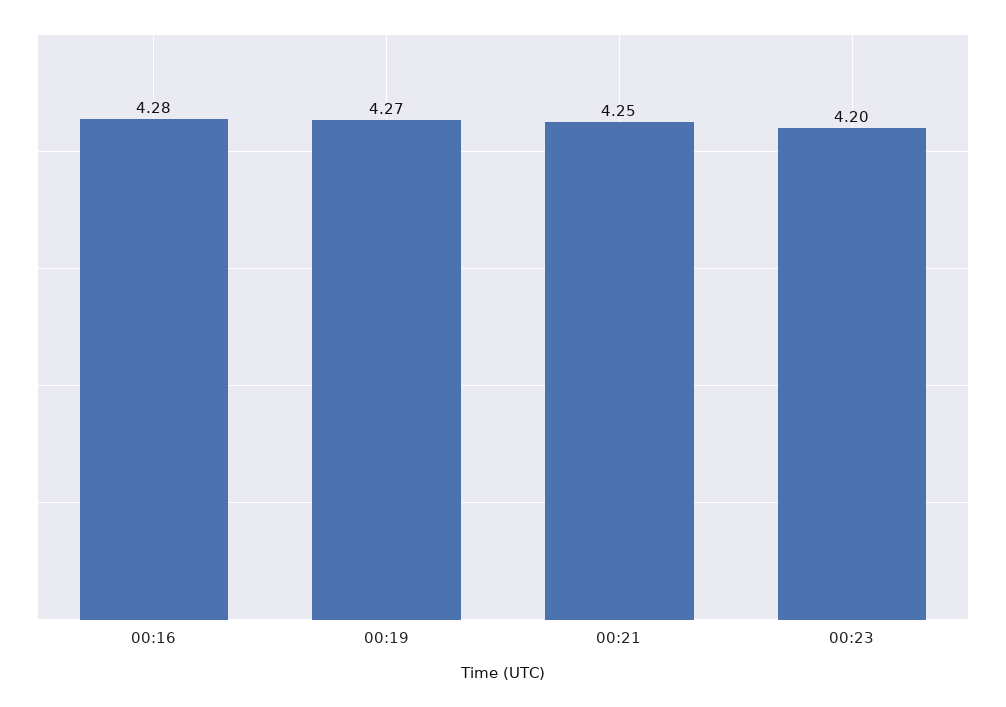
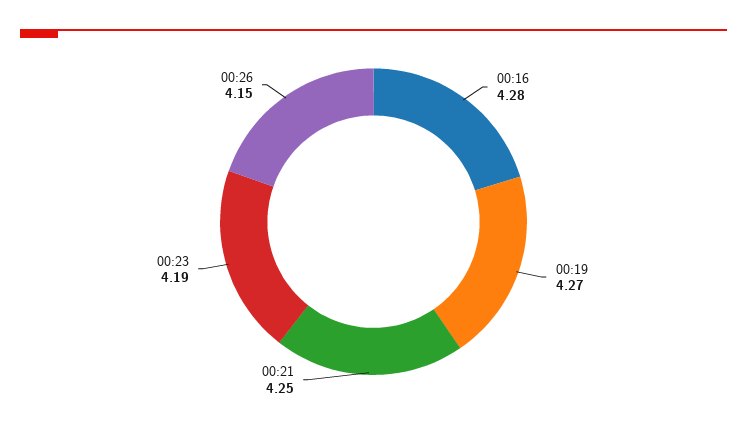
00:23: 4.2 -> 4.19
00:26: none -> 4.15

